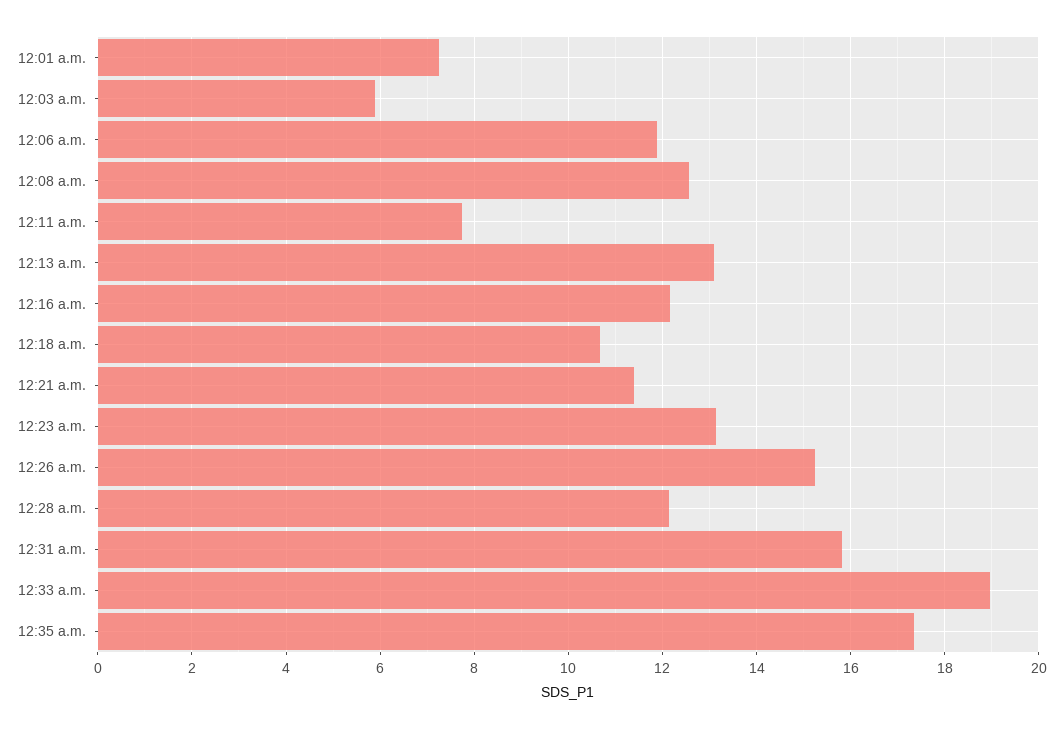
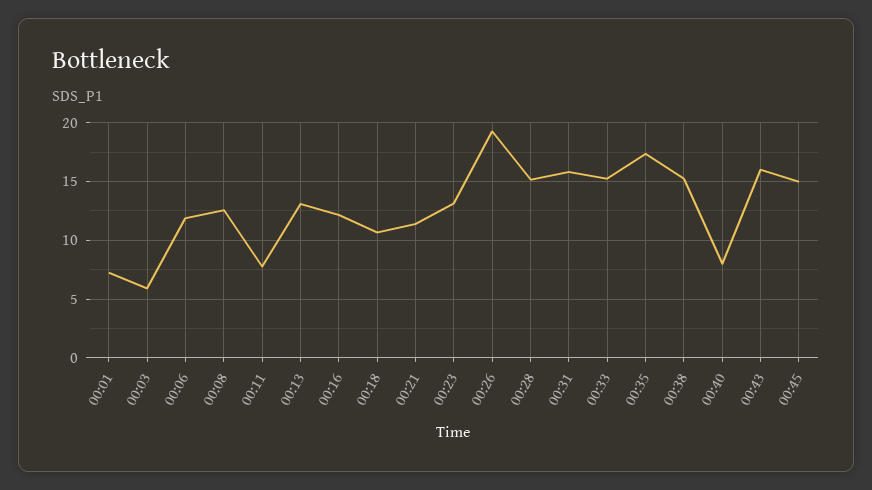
12:26 a.m.: 15.2 -> 19
12:28 a.m.: 12.2 -> 15
12:33 a.m.: 19 -> 15
00:38: none -> 15
00:40: none -> 8
00:43: none -> 16
00:45: none -> 15

